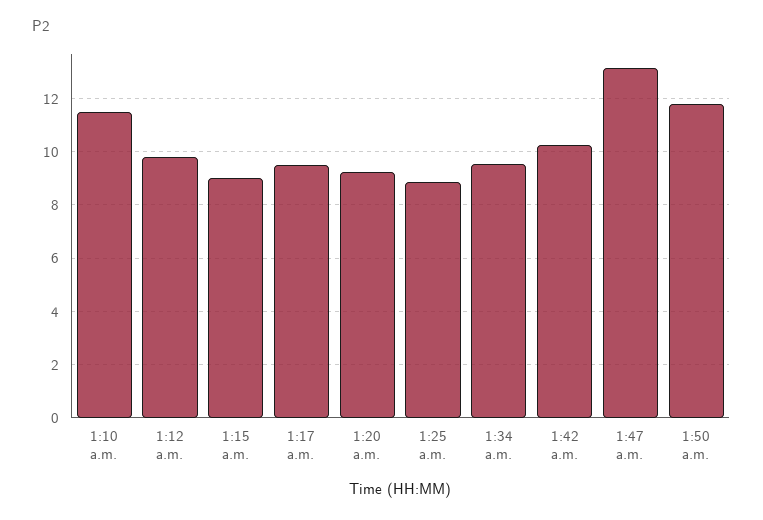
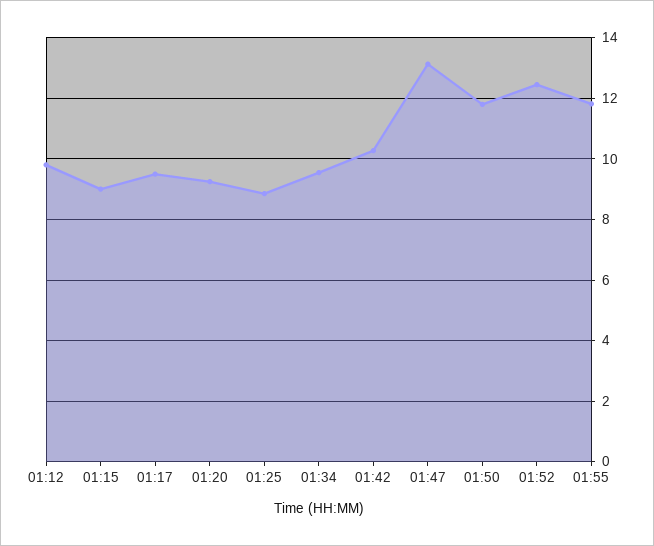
1:10 a.m.: 11.5 -> none
01:52: none -> 12.4
01:55: none -> 11.8

